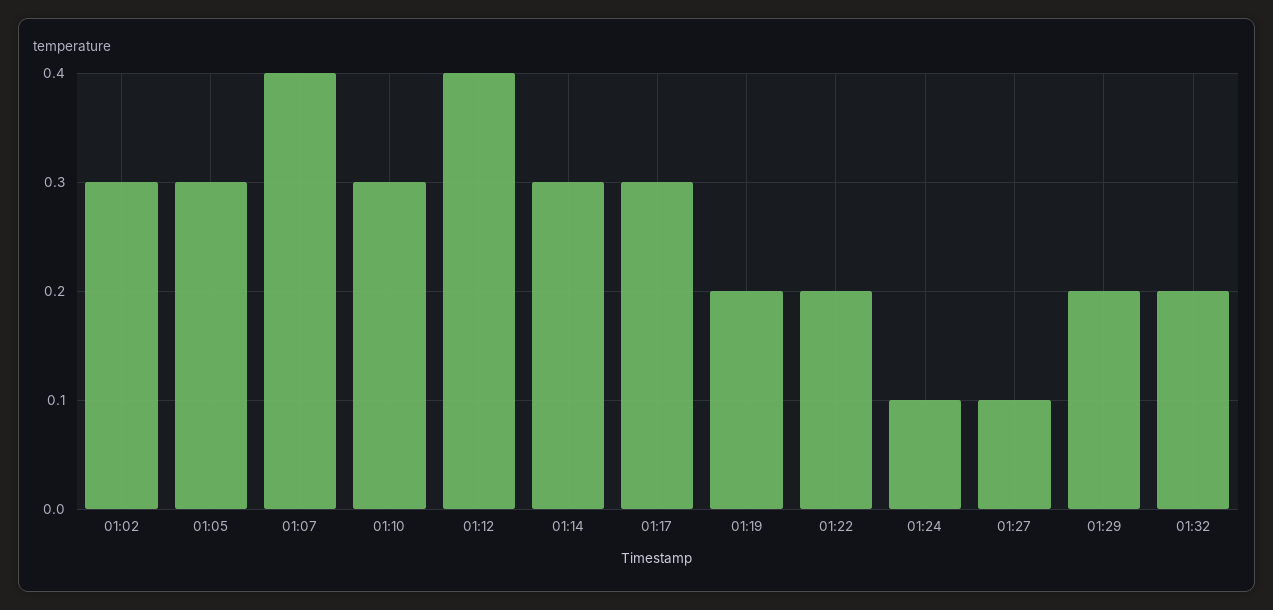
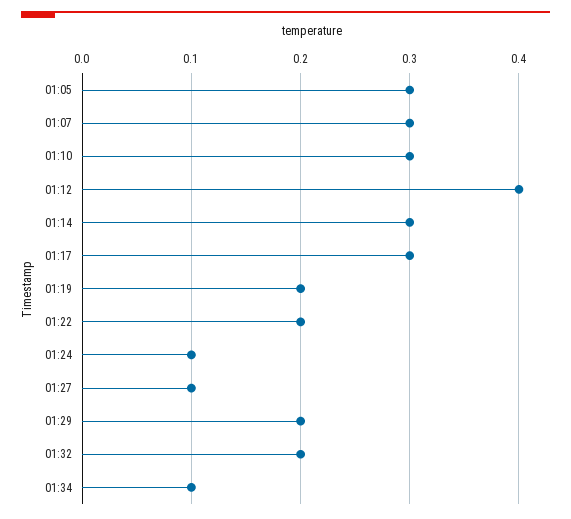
01:02: 0.3 -> none
01:07: 0.4 -> 0.3
01:34: none -> 0.1

